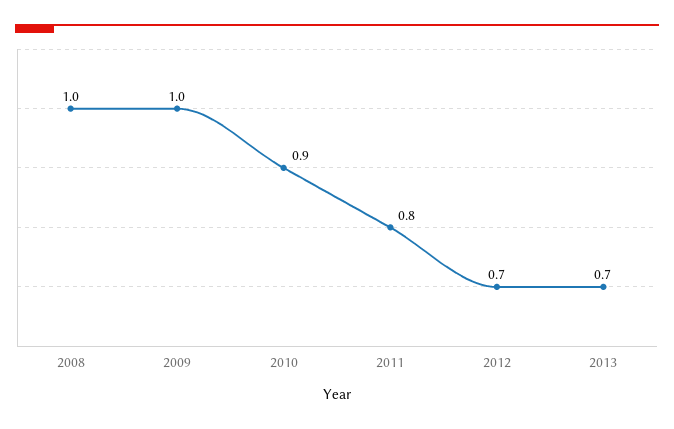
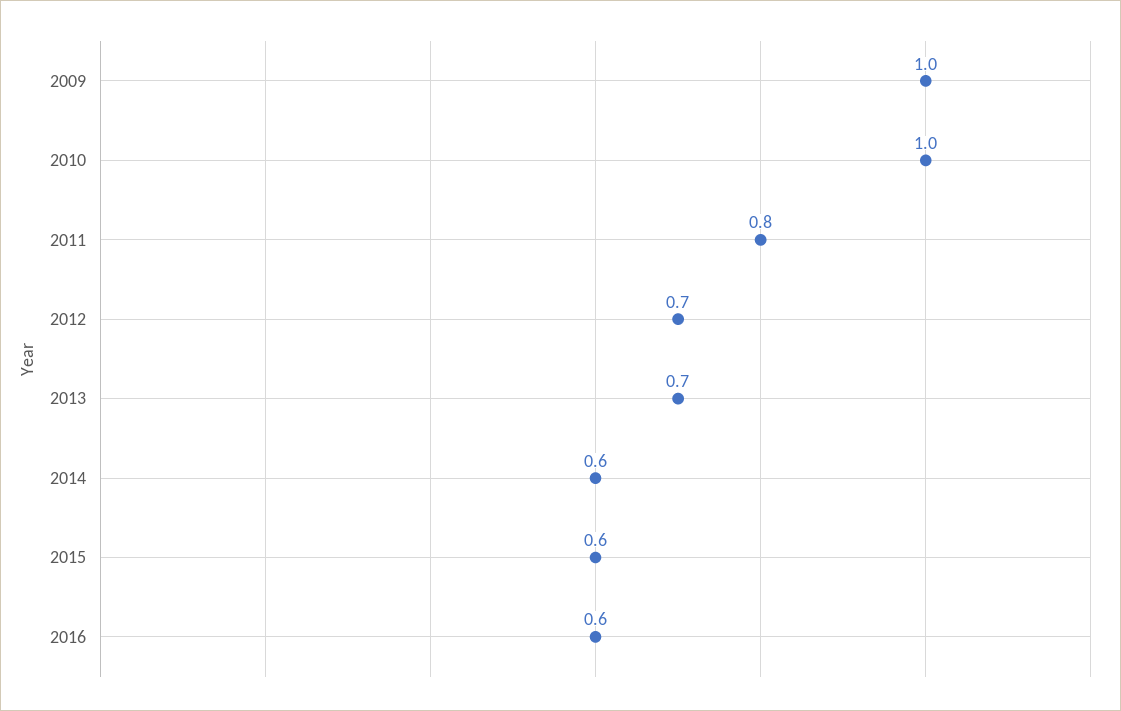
2008: 1 -> none
2010: 0.9 -> 1
2014: none -> 0.6
2015: none -> 0.6
2016: none -> 0.6

